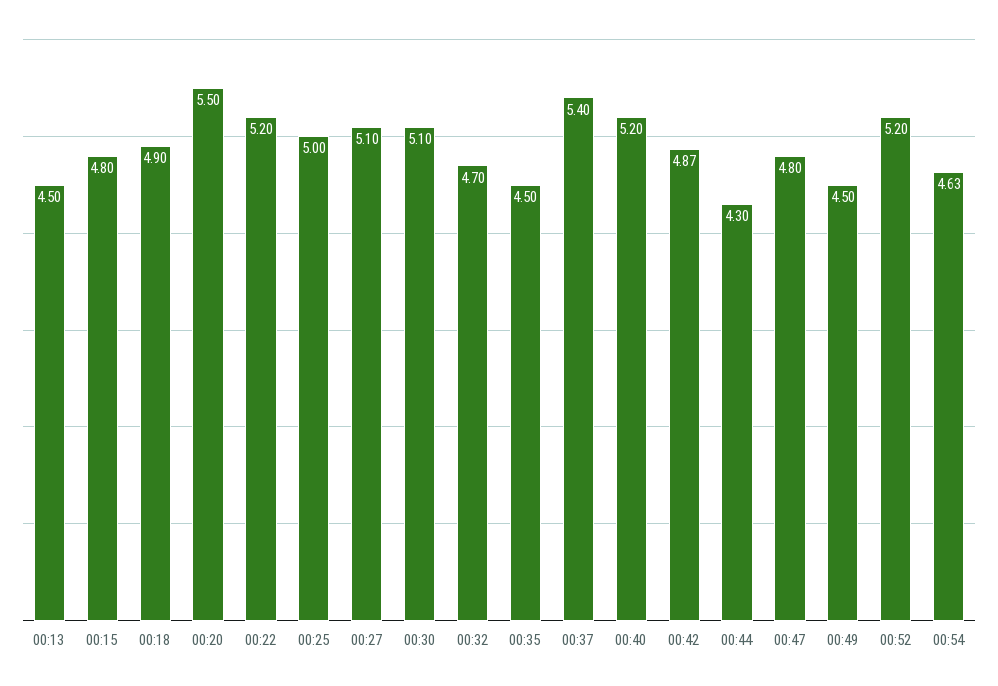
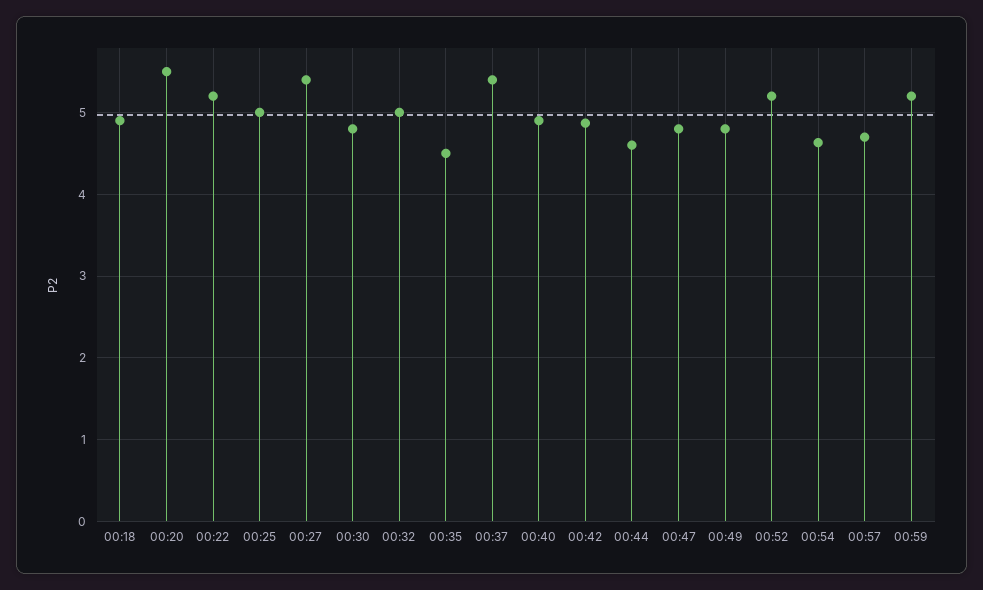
00:13: 4.5 -> none
00:15: 4.8 -> none
00:27: 5.1 -> 5.4
00:30: 5.1 -> 4.8
00:32: 4.7 -> 5
00:40: 5.2 -> 4.9
00:44: 4.3 -> 4.6
00:49: 4.5 -> 4.8
00:57: none -> 4.7
00:59: none -> 5.2

